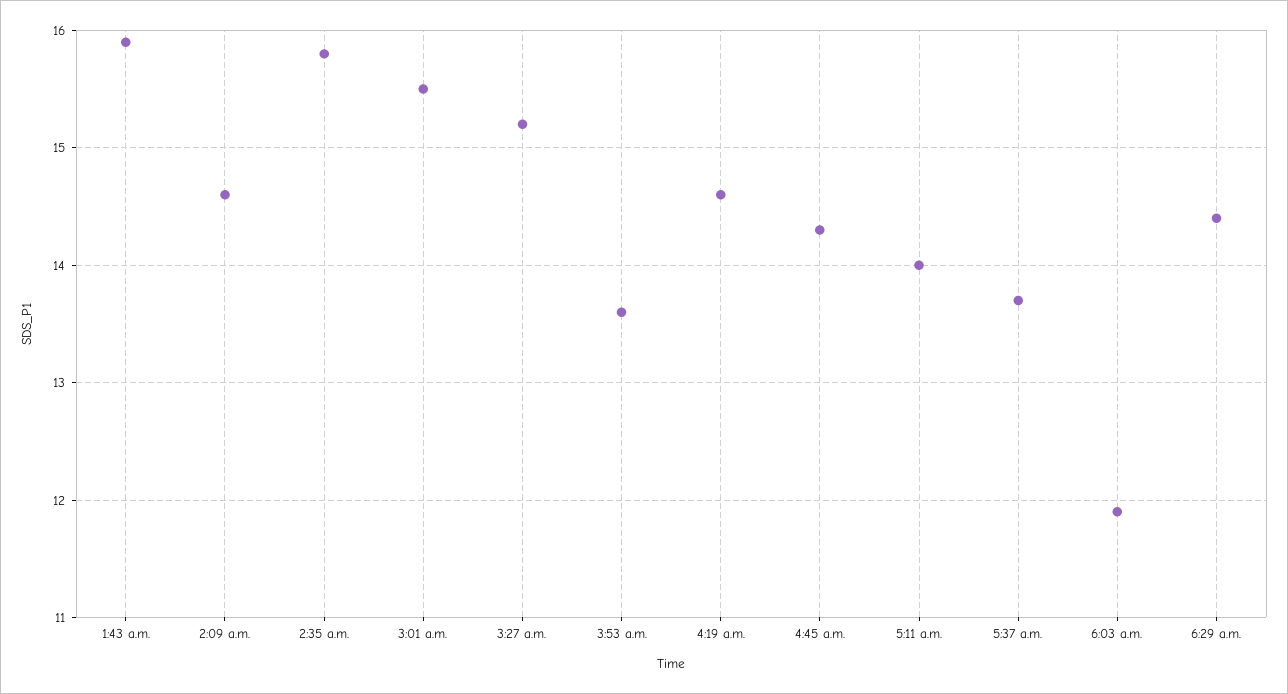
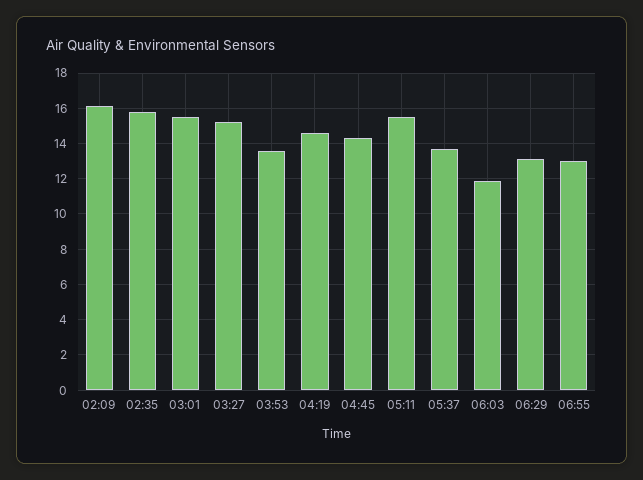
1:43 a.m.: 15.9 -> none
2:09 a.m.: 14.6 -> 16
5:11 a.m.: 14 -> 15.5
6:29 a.m.: 14.4 -> 13
06:55: none -> 13

